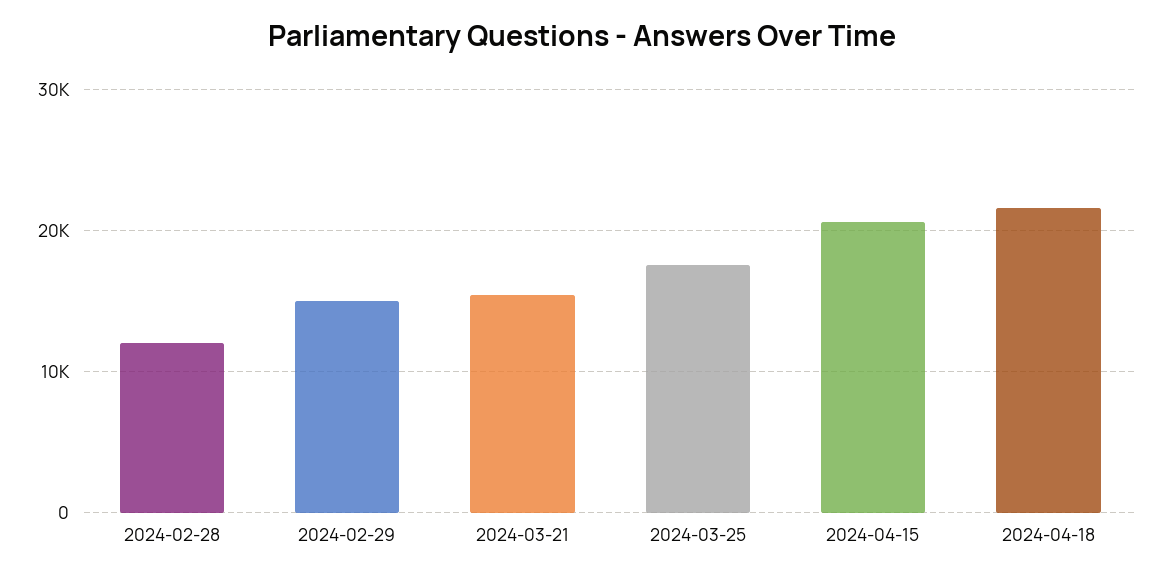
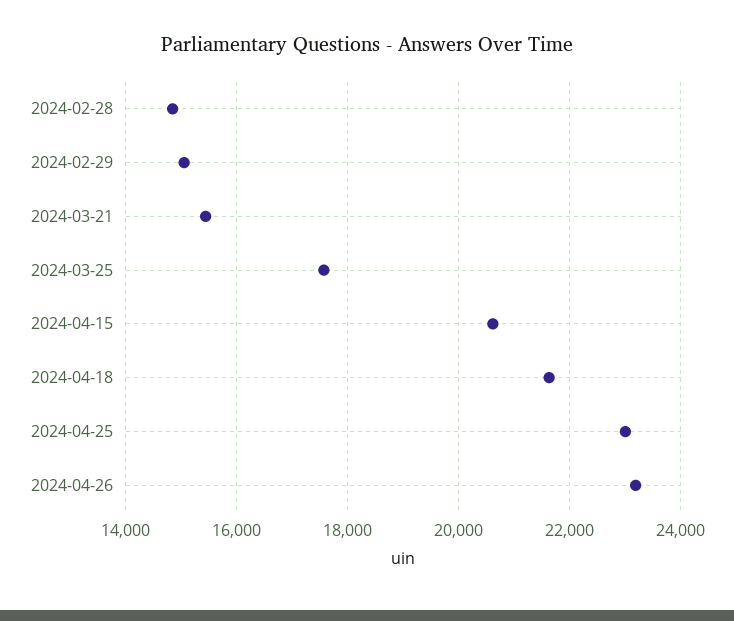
2024-02-28: 12000 -> 14800
2024-04-25: none -> 23000
2024-04-26: none -> 23200

